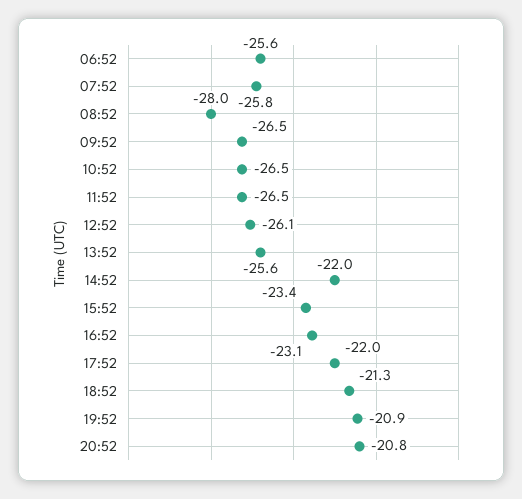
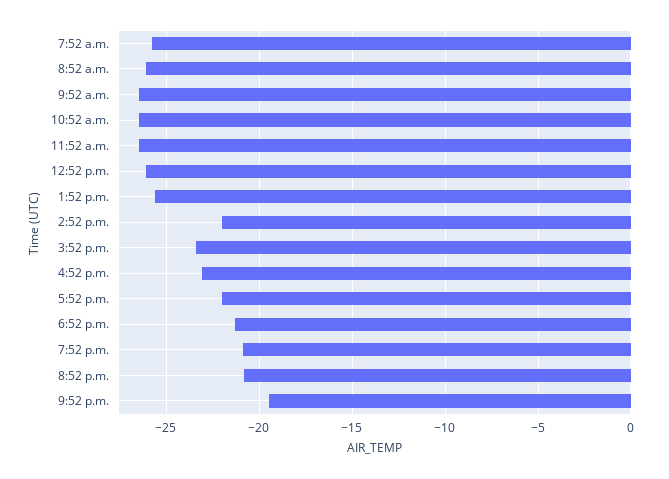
06:52: -25.6 -> none
08:52: -28 -> -26
9:52 p.m.: none -> -19.5

